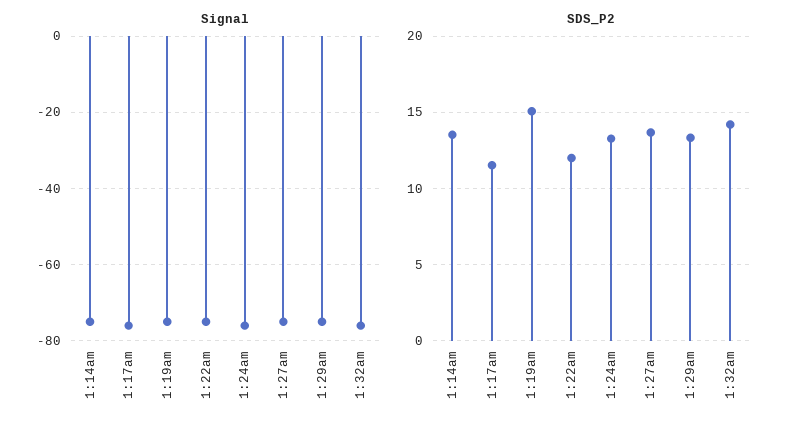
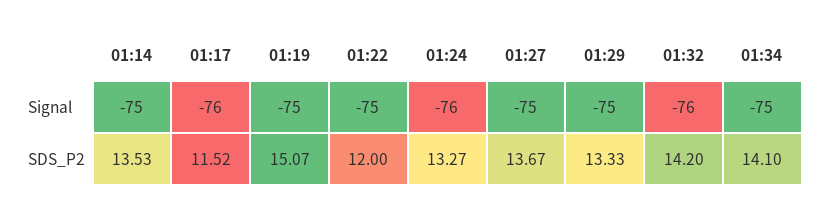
Signal, 01:34: none -> -75
SDS_P2, 01:34: none -> 14.1

